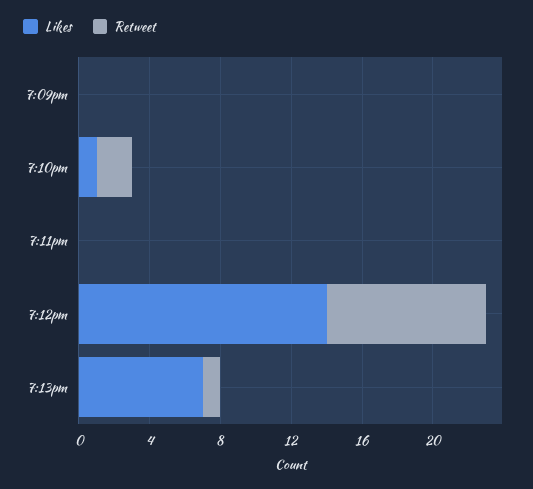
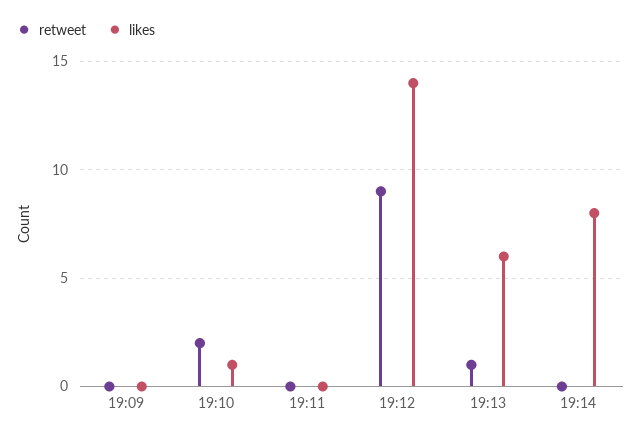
Likes, 7:13pm: 7 -> 6
Retweet, 19:14: none -> 0
Likes, 19:14: none -> 8

